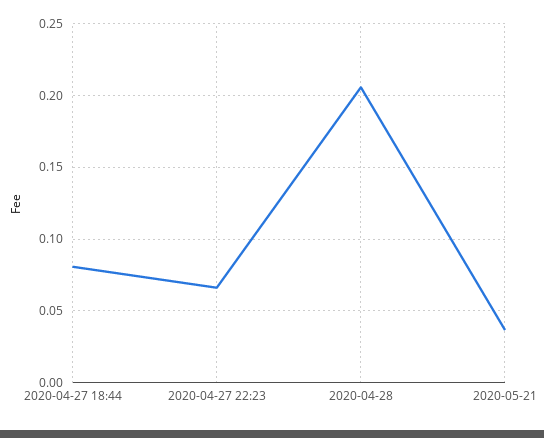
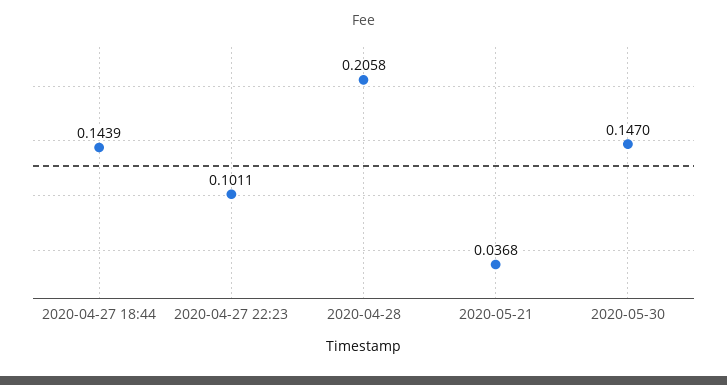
2020-04-27 18:44: 0.08 -> 0.1439
2020-04-27 22:23: 0.065 -> 0.1011
2020-05-30: none -> 0.147

